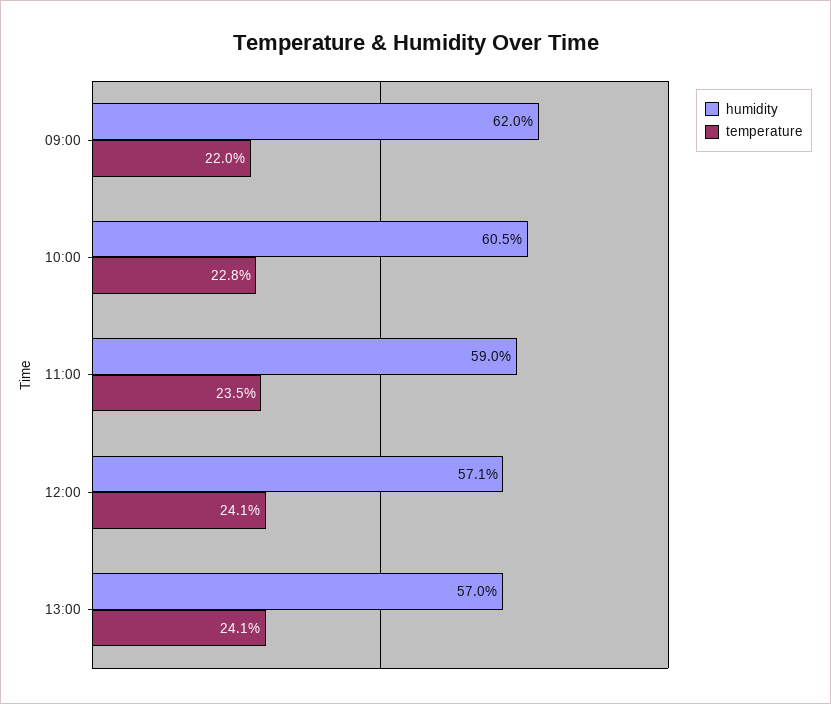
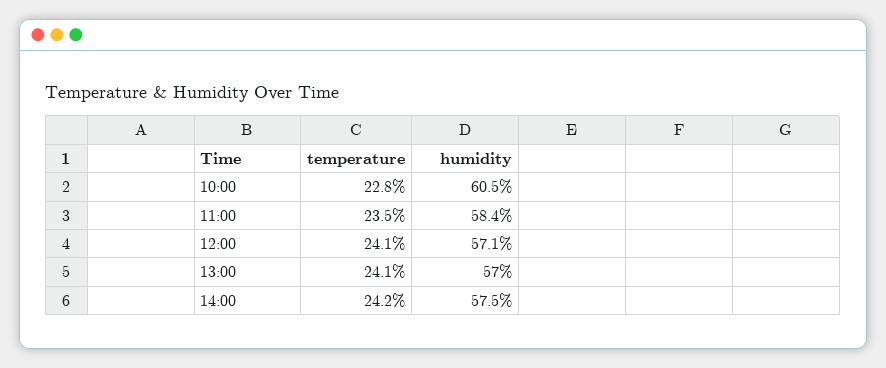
humidity, 09:00: 62 -> none
temperature, 09:00: 22 -> none
humidity, 11:00: 59 -> 58.4
temperature, 14:00: none -> 24.2
humidity, 14:00: none -> 57.5

